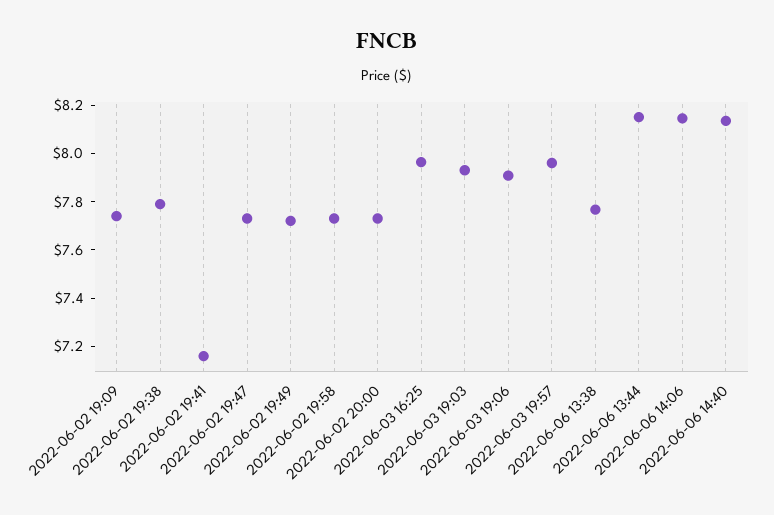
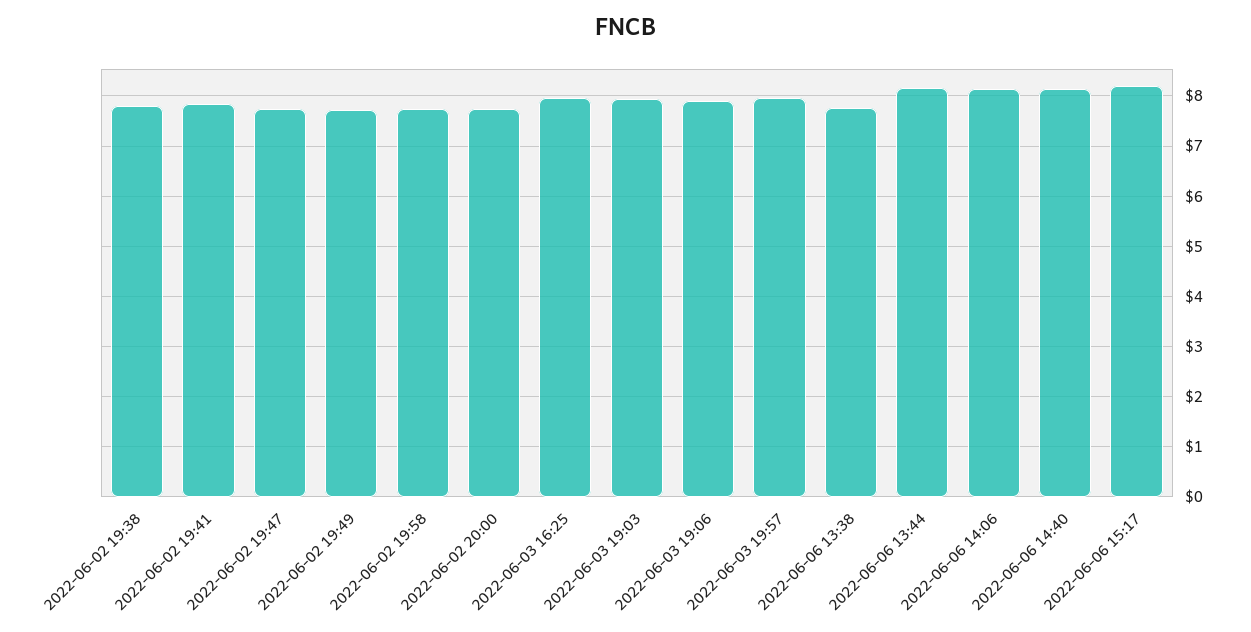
2022-06-02 19:09: 7.75 -> none
2022-06-02 19:41: 7.15 -> 7.8
2022-06-06 15:17: none -> 8.2

